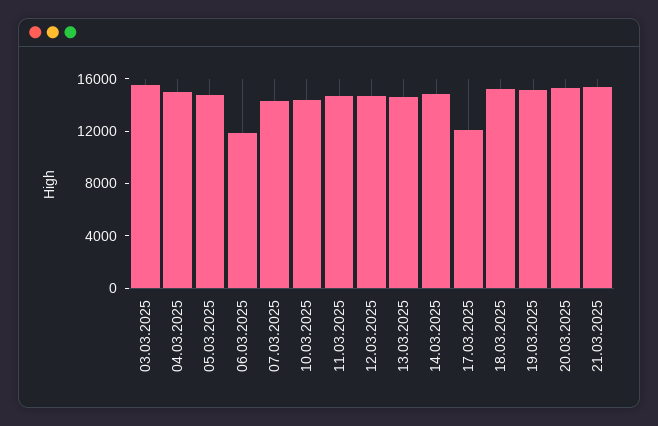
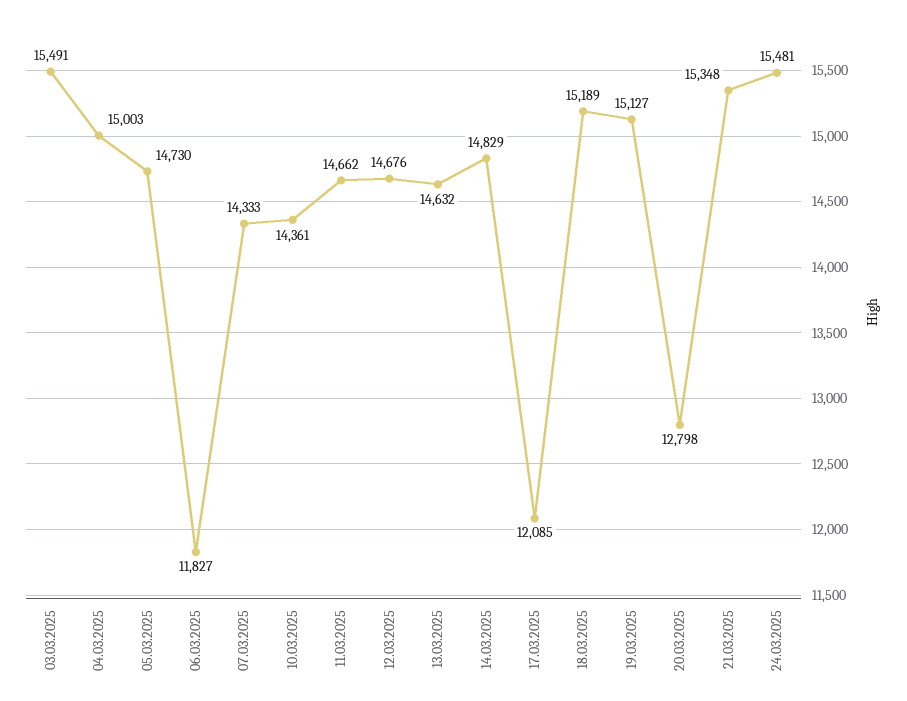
20.03.2025: 15000 -> 12798
24.03.2025: none -> 15481

